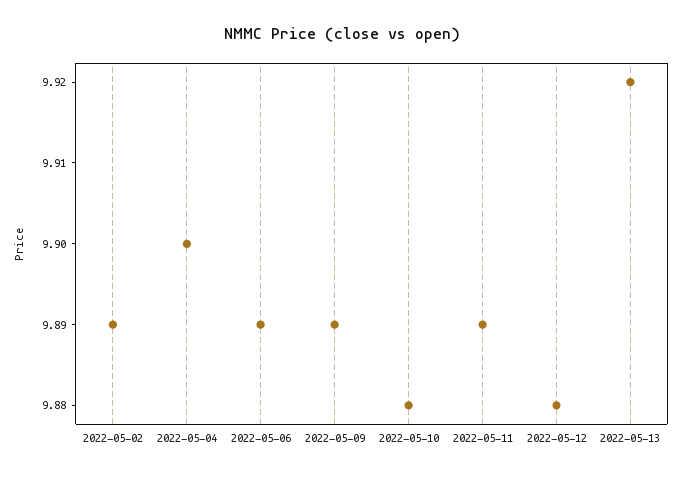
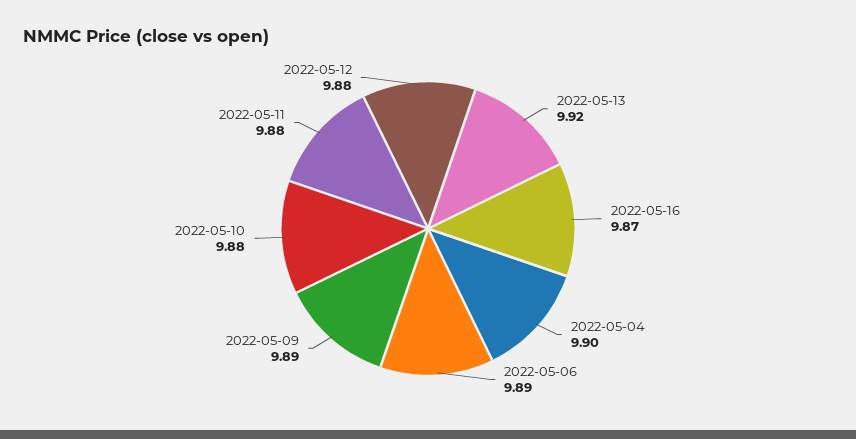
2022-05-02: 9.89 -> none
2022-05-11: 9.89 -> 9.88
2022-05-16: none -> 9.87

